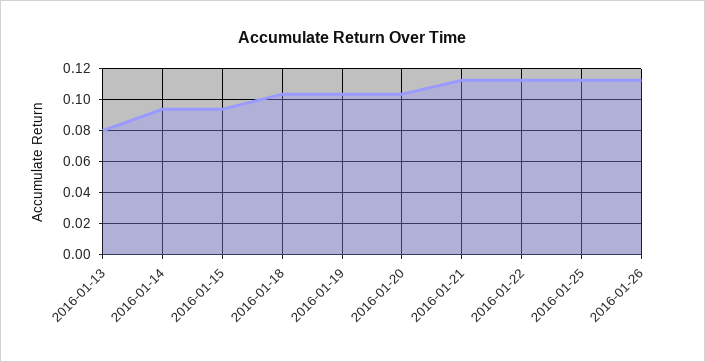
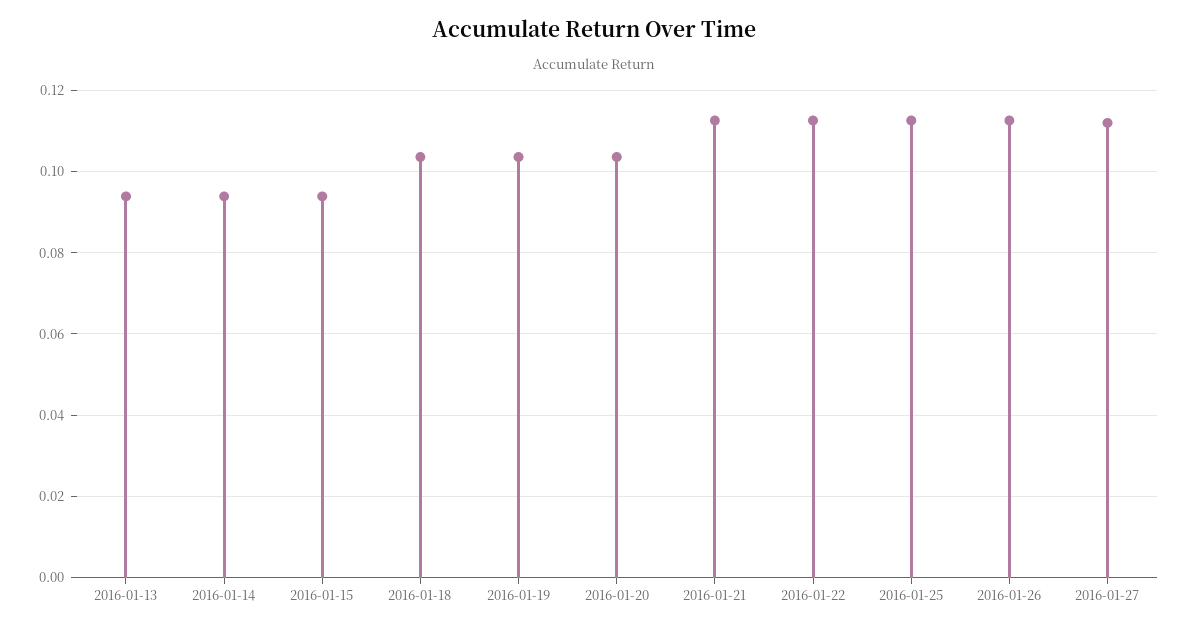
2016-01-13: 0.08 -> 0.094
2016-01-27: none -> 0.112

